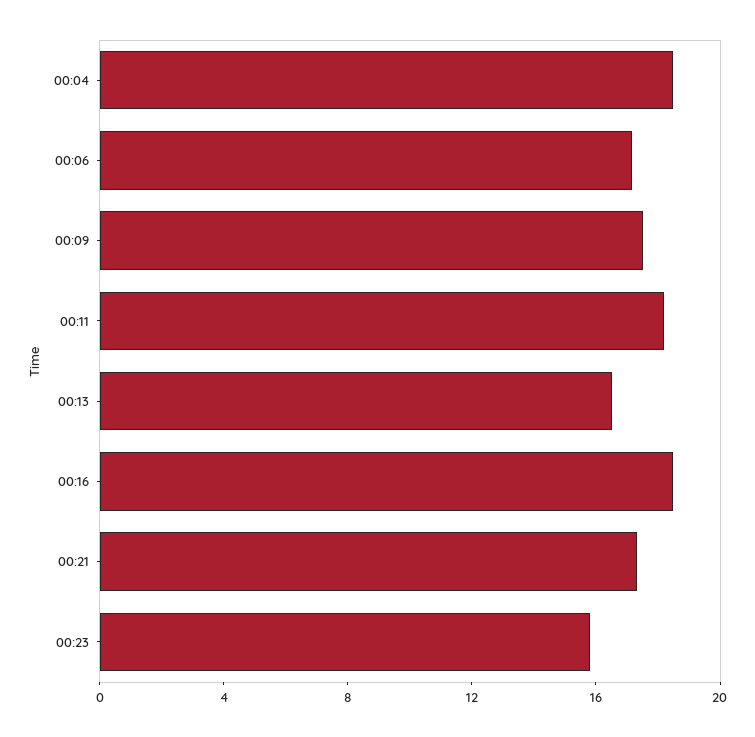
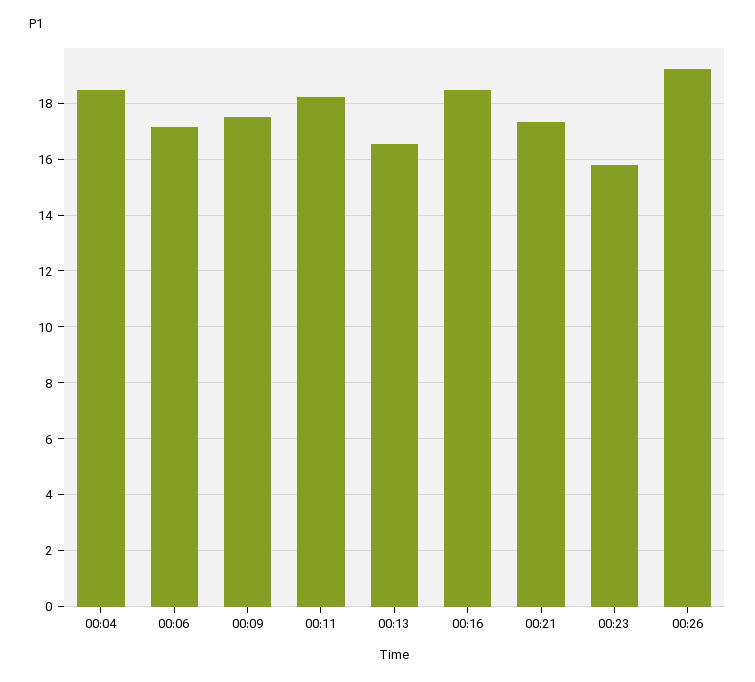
00:26: none -> 19.25

